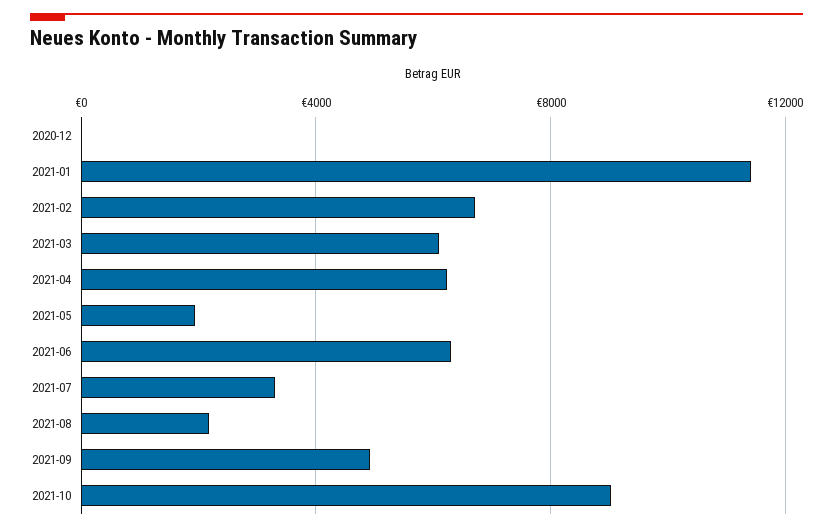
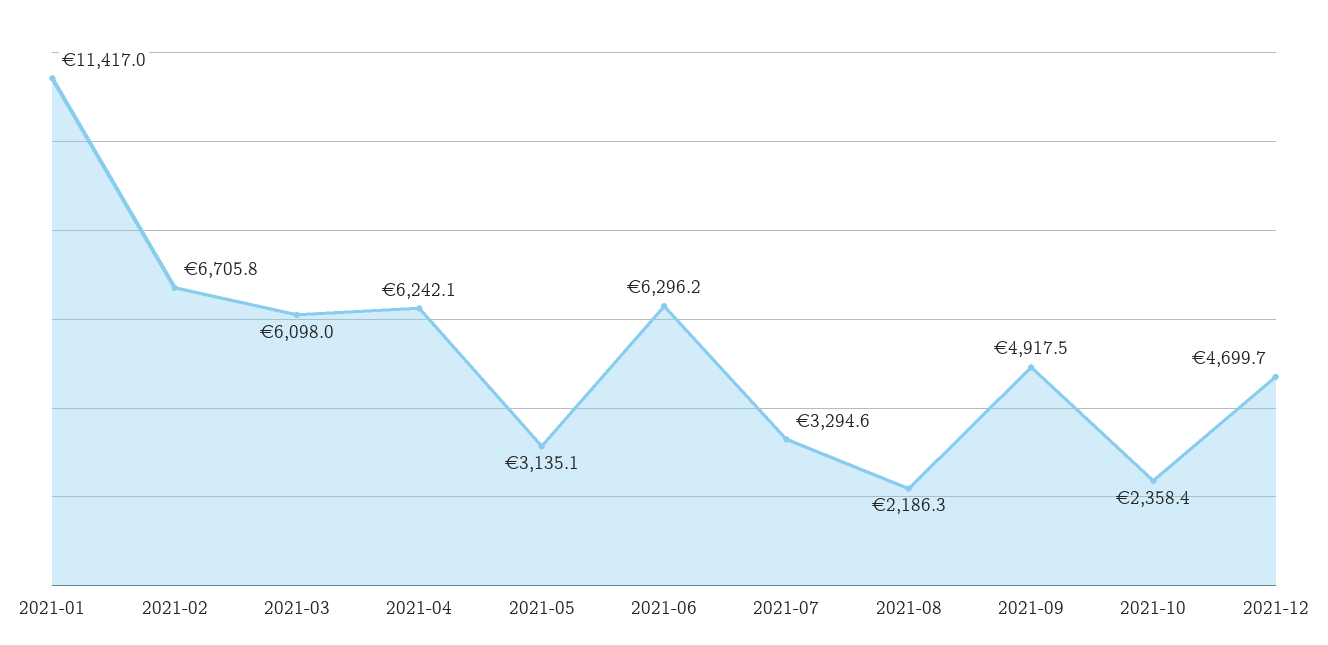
2020-12: 0 -> none
2021-05: 2000 -> 3135.1
2021-10: 9000 -> 2358.4
2021-12: none -> 4699.7

